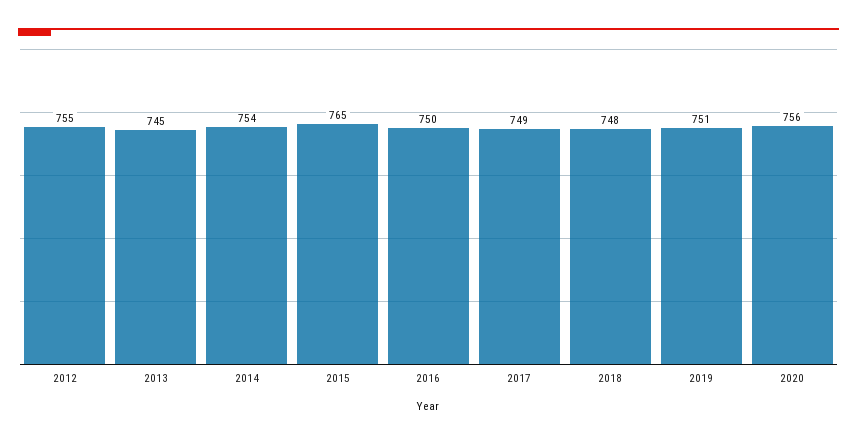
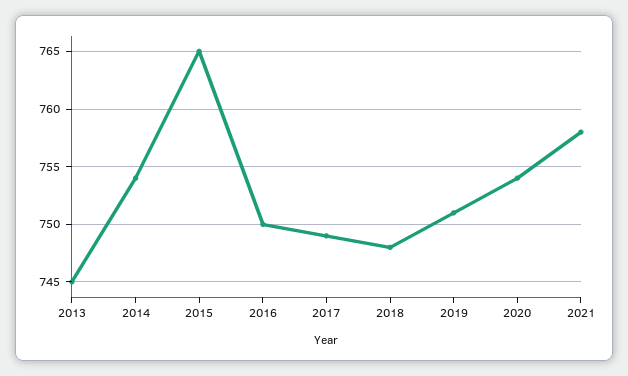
2012: 755 -> none
2020: 756 -> 754
2021: none -> 758

